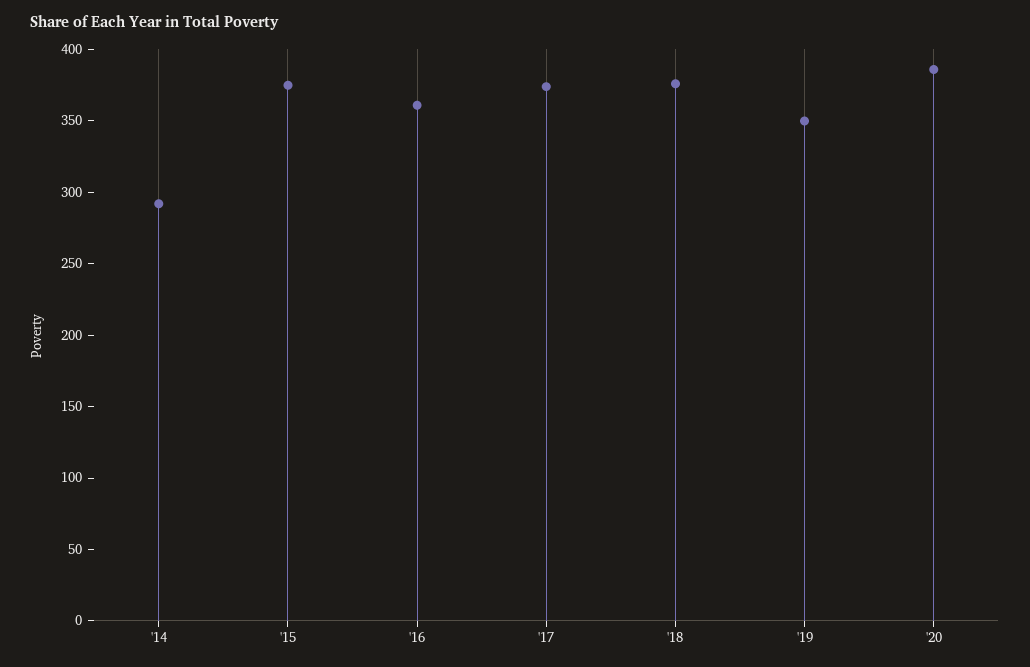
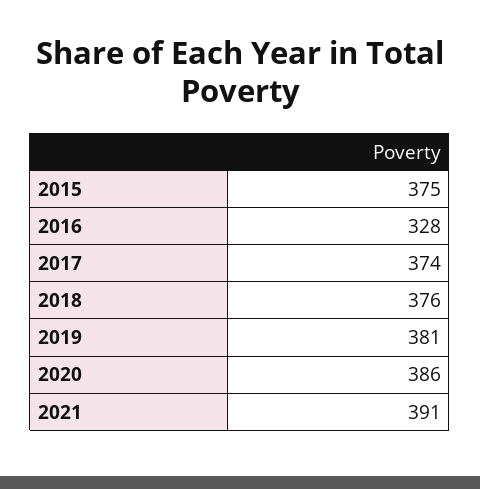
'14: 290 -> none
'16: 360 -> 328
'19: 350 -> 381
2021: none -> 391

